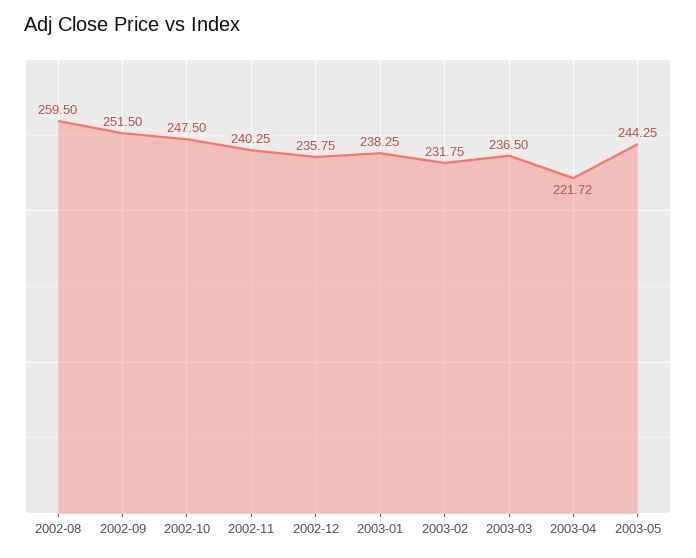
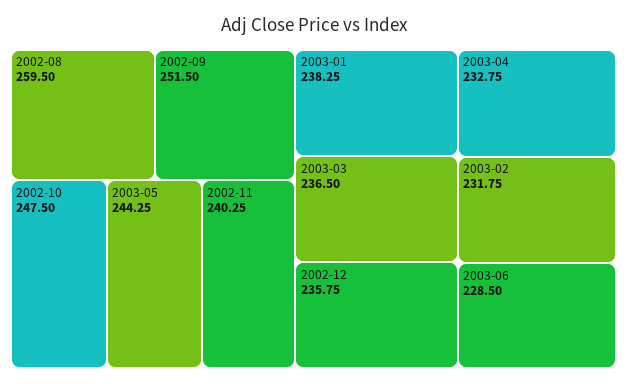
2003-04: 221.72 -> 232.75
2003-06: none -> 228.5

